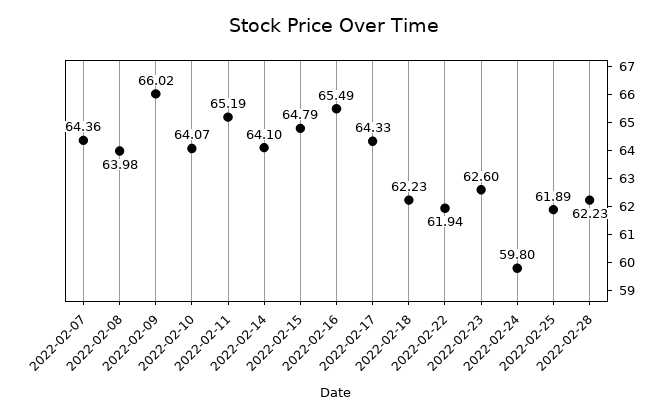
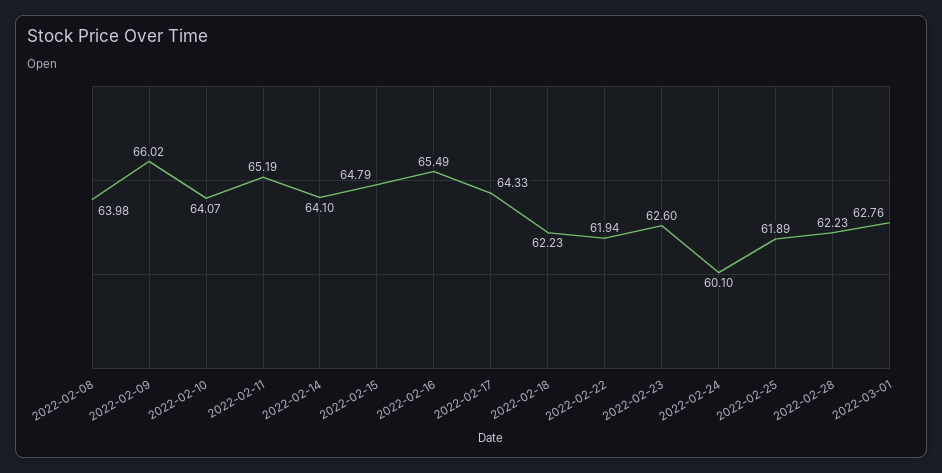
2022-02-07: 64.36 -> none
2022-02-24: 59.8 -> 60.1
2022-03-01: none -> 62.76

